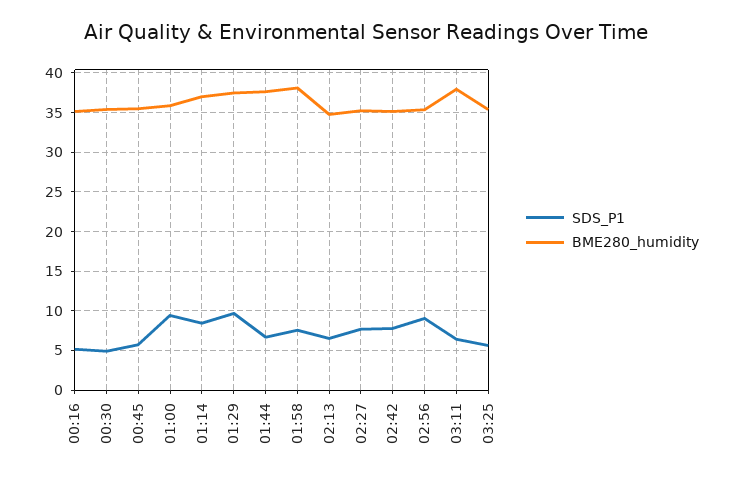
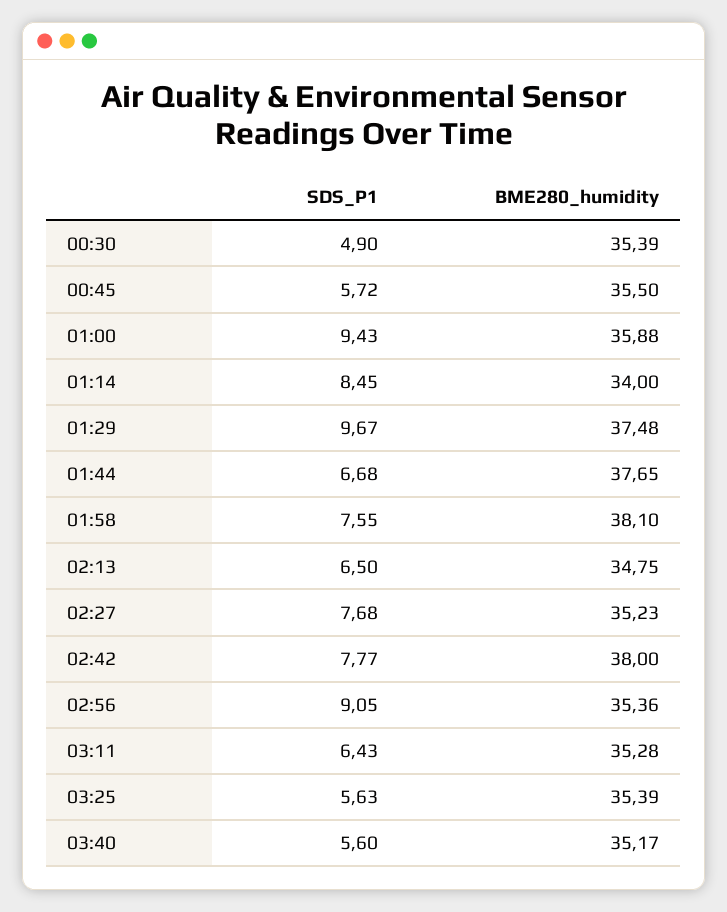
SDS_P1, 00:16: 5 -> none
BME280_humidity, 00:16: 35 -> none
BME280_humidity, 01:14: 37 -> 34
BME280_humidity, 02:42: 35 -> 38
BME280_humidity, 03:11: 38 -> 35.28
SDS_P1, 03:40: none -> 5.6
BME280_humidity, 03:40: none -> 35.17

